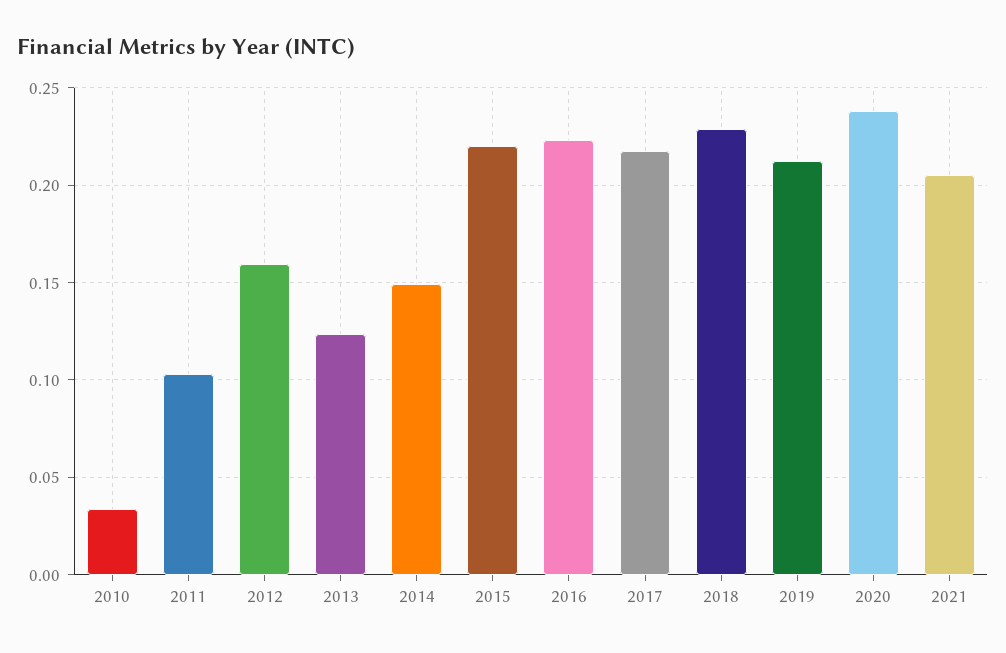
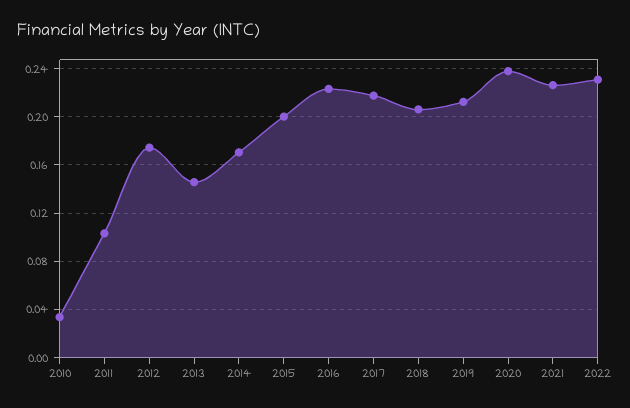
2012: 0.16 -> 0.175
2013: 0.125 -> 0.145
2014: 0.15 -> 0.17
2015: 0.22 -> 0.2
2018: 0.23 -> 0.205
2021: 0.205 -> 0.225
2022: none -> 0.23

